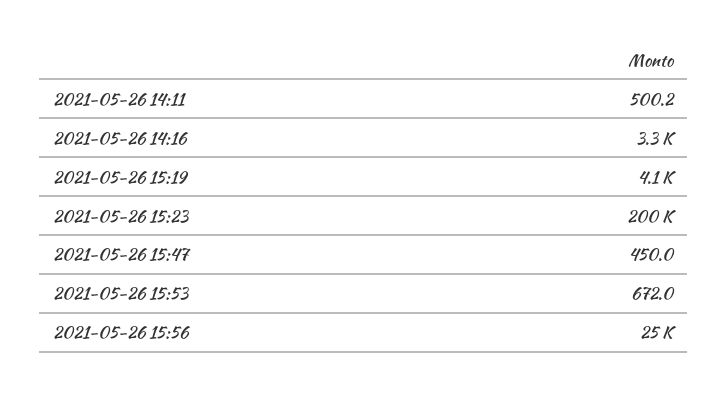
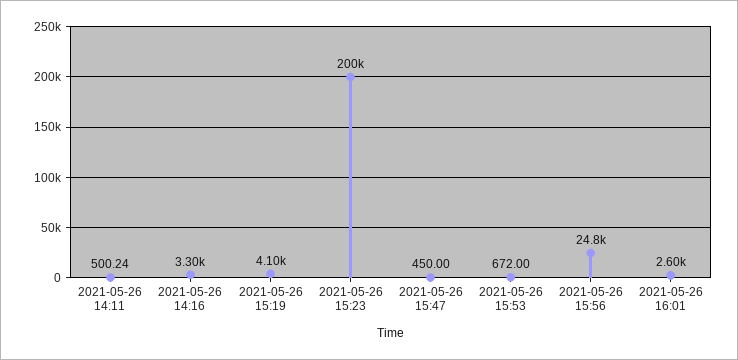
2021-05-26 16:01: none -> 2600

